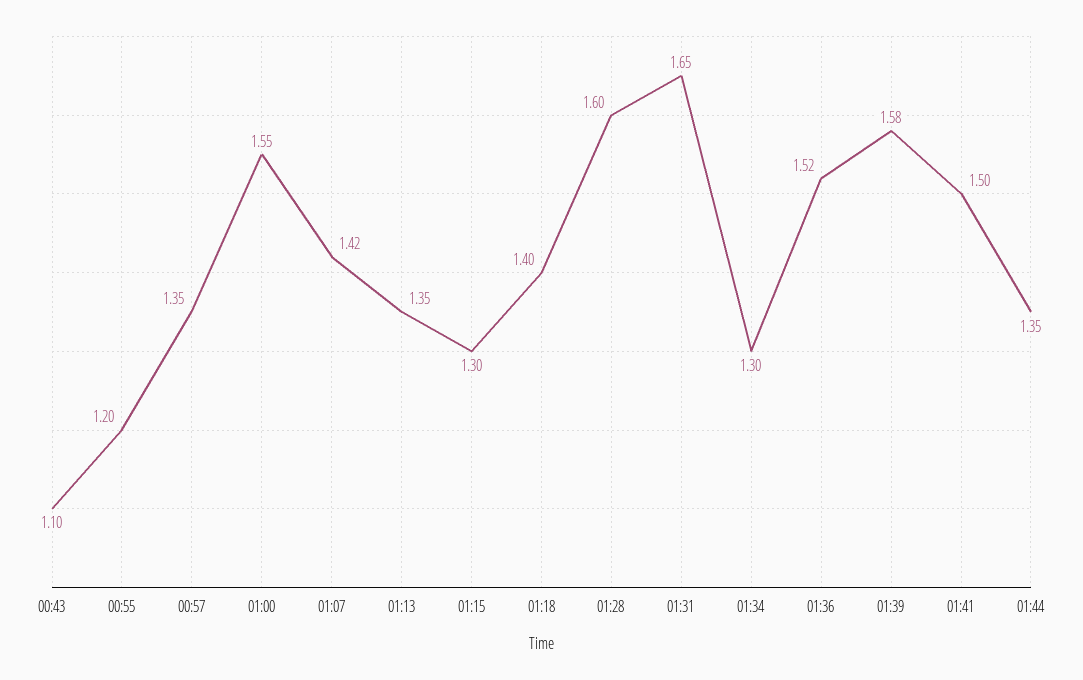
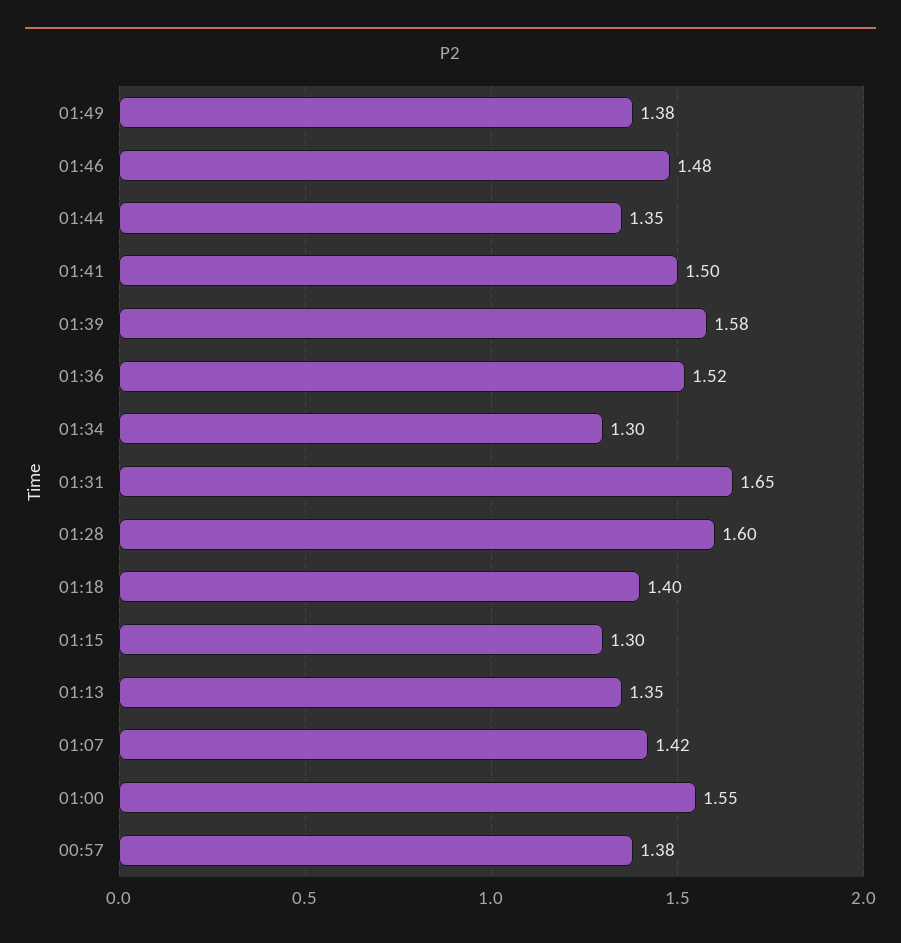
00:43: 1.1 -> none
00:55: 1.2 -> none
00:57: 1.35 -> 1.38
01:49: none -> 1.38
01:46: none -> 1.48

